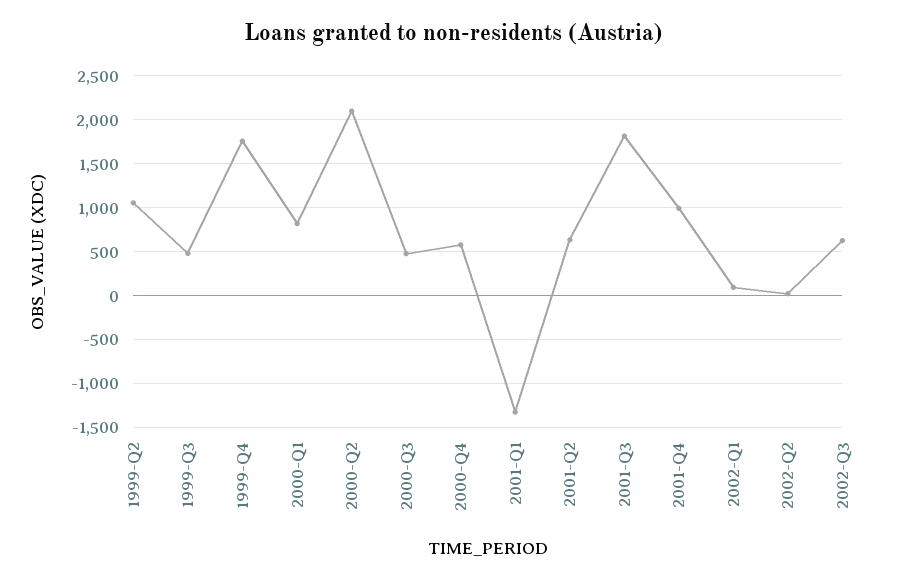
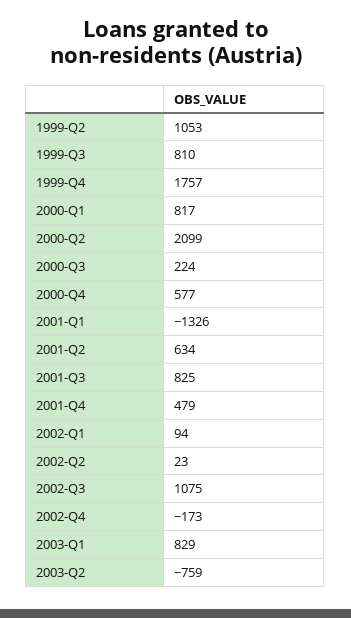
1999-Q3: 500 -> 810
2000-Q3: 500 -> 224
2001-Q3: 1800 -> 825
2001-Q4: 1000 -> 479
2002-Q3: 600 -> 1075
2002-Q4: none -> -173
2003-Q1: none -> 829
2003-Q2: none -> -759

